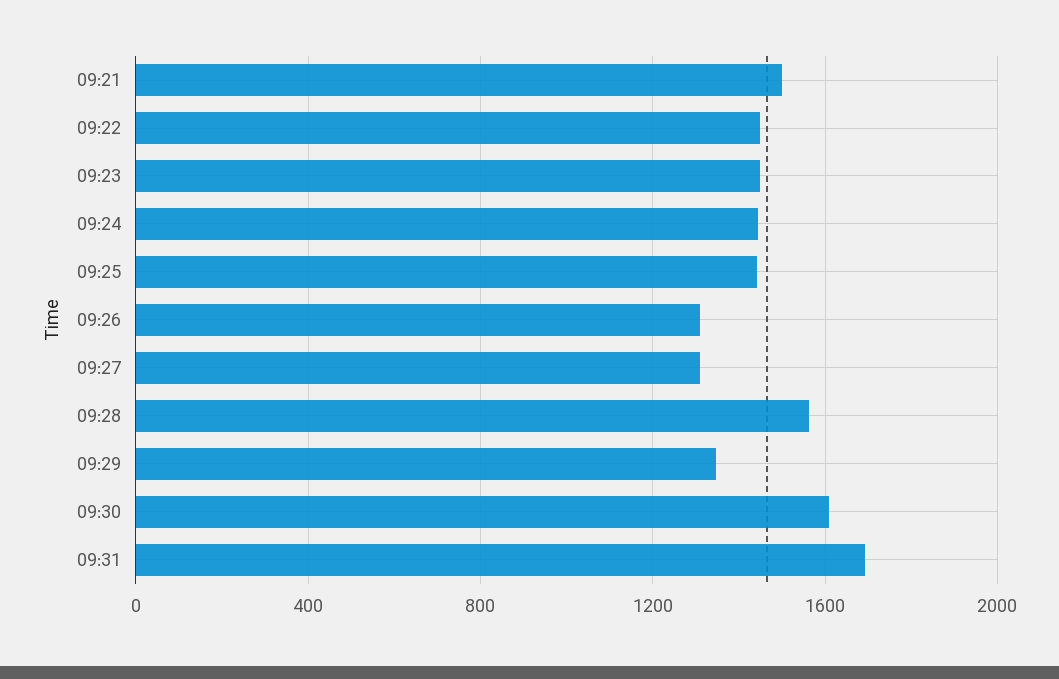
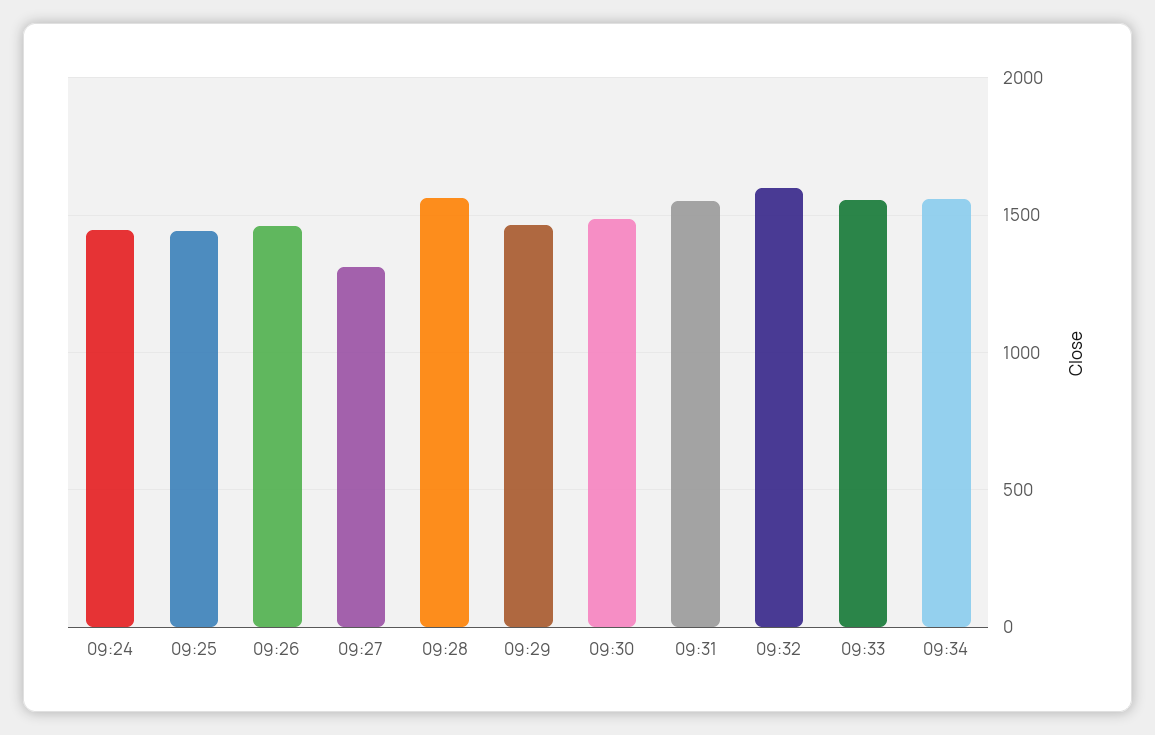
09:21: 1500 -> none
09:22: 1450 -> none
09:23: 1450 -> none
09:26: 1300 -> 1450
09:29: 1350 -> 1450
09:30: 1600 -> 1500
09:31: 1700 -> 1550
09:32: none -> 1600
09:33: none -> 1550
09:34: none -> 1550

